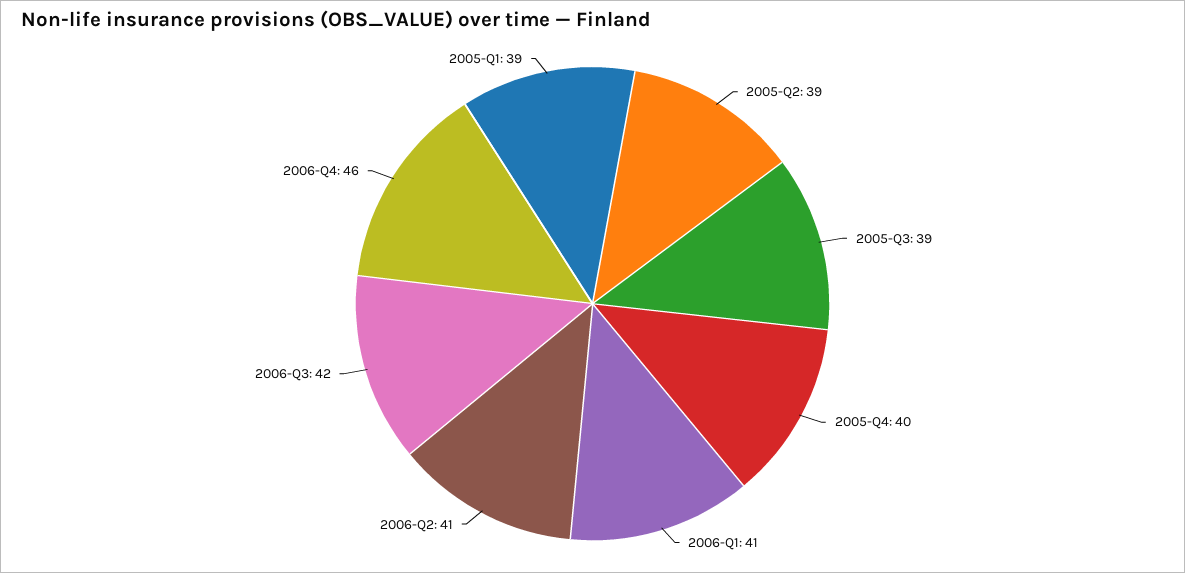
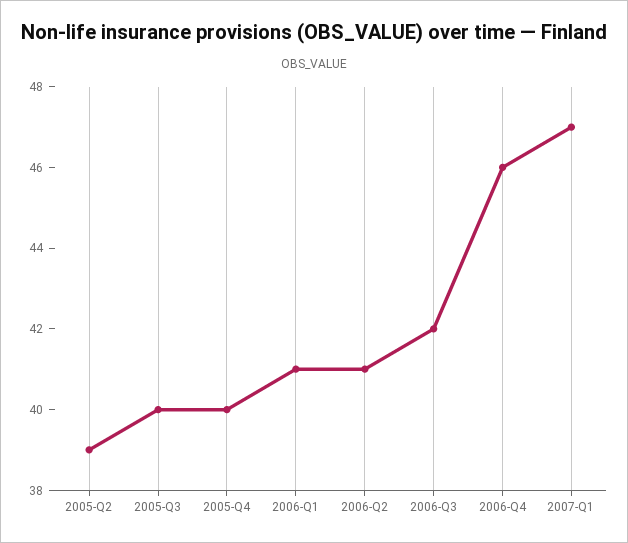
2005-Q3: 39 -> 40
2005-Q1: 39 -> none
2007-Q1: none -> 47

